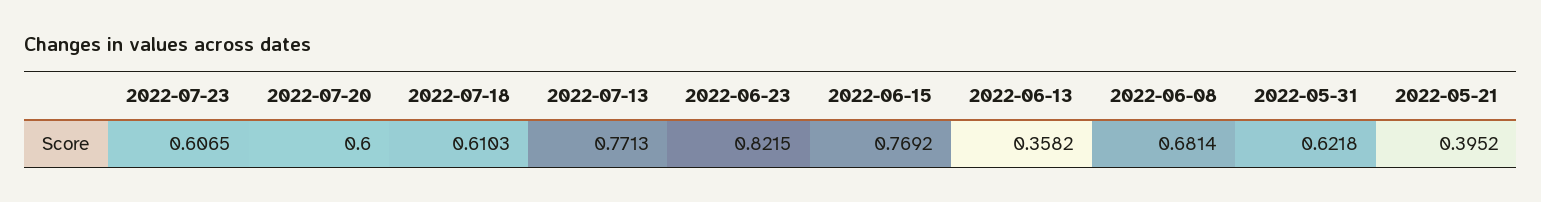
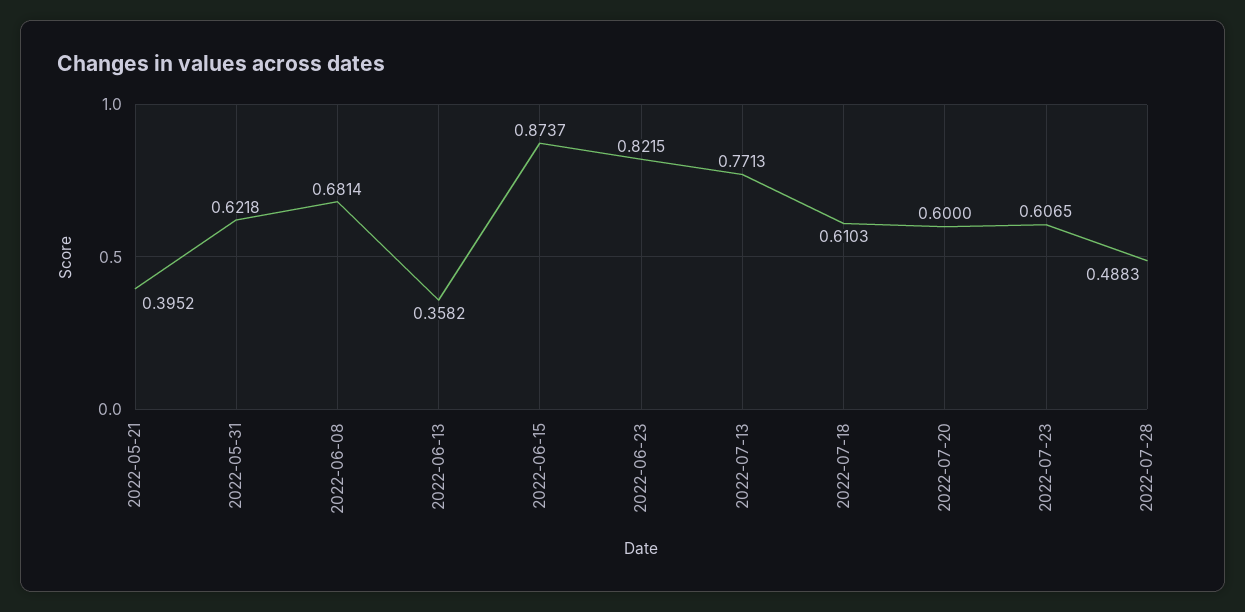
2022-06-15: 0.7692 -> 0.8737
2022-07-28: none -> 0.4883

